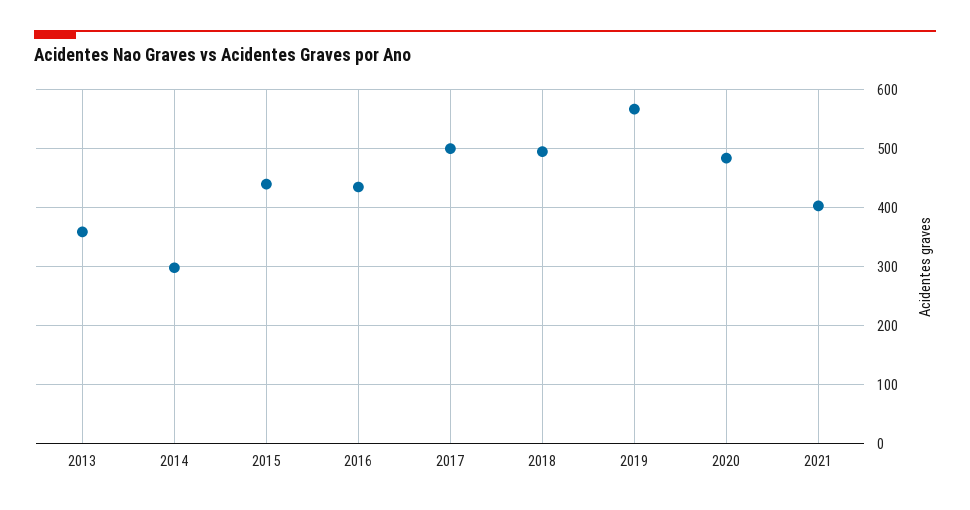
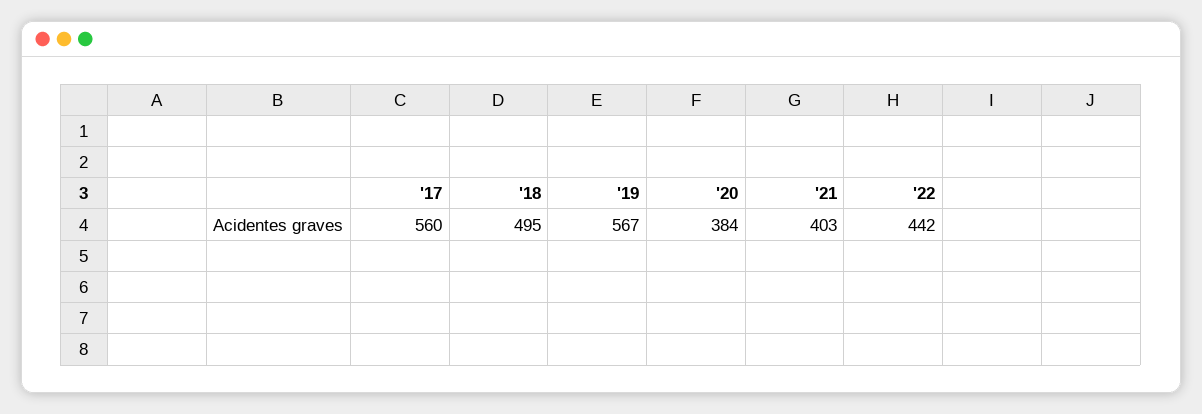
2013: 360 -> none
2014: 300 -> none
2015: 440 -> none
2016: 440 -> none
2017: 500 -> 560
2020: 480 -> 384
'22: none -> 442

